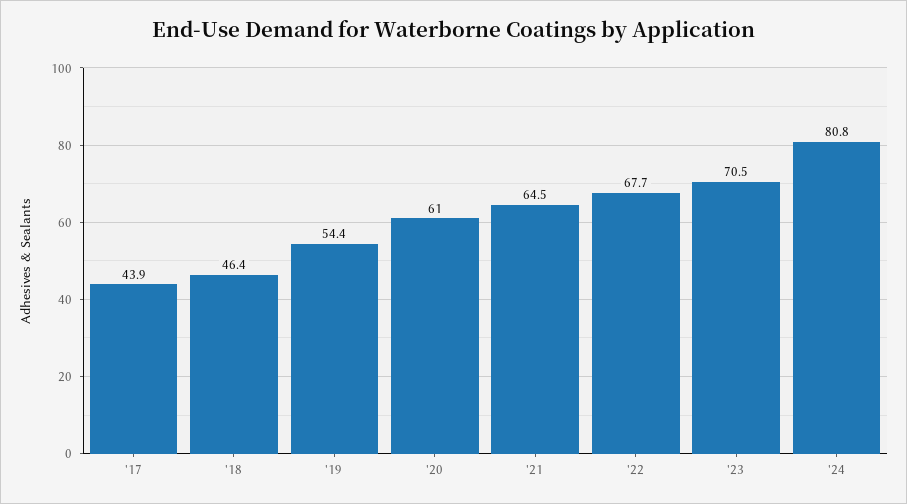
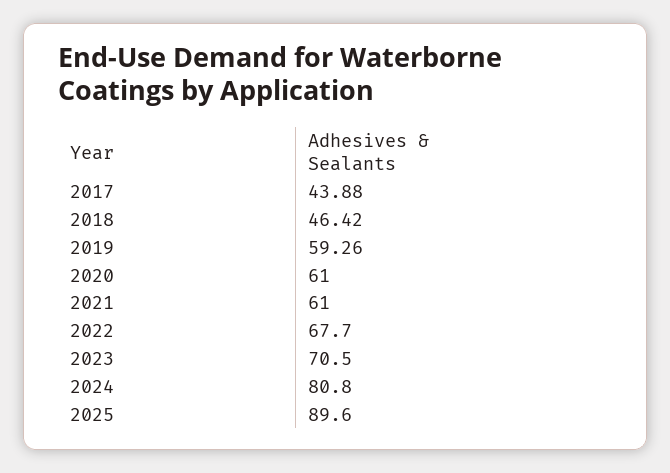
'19: 54.4 -> 59.26
'21: 64.5 -> 61
2025: none -> 89.6

